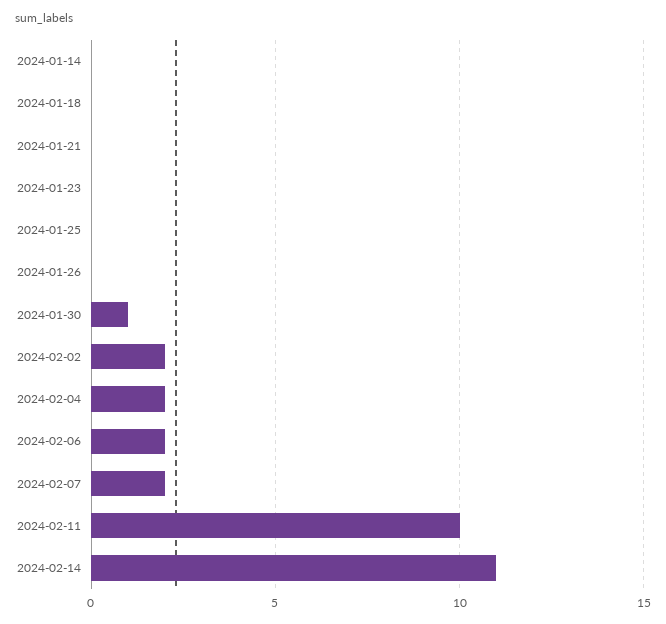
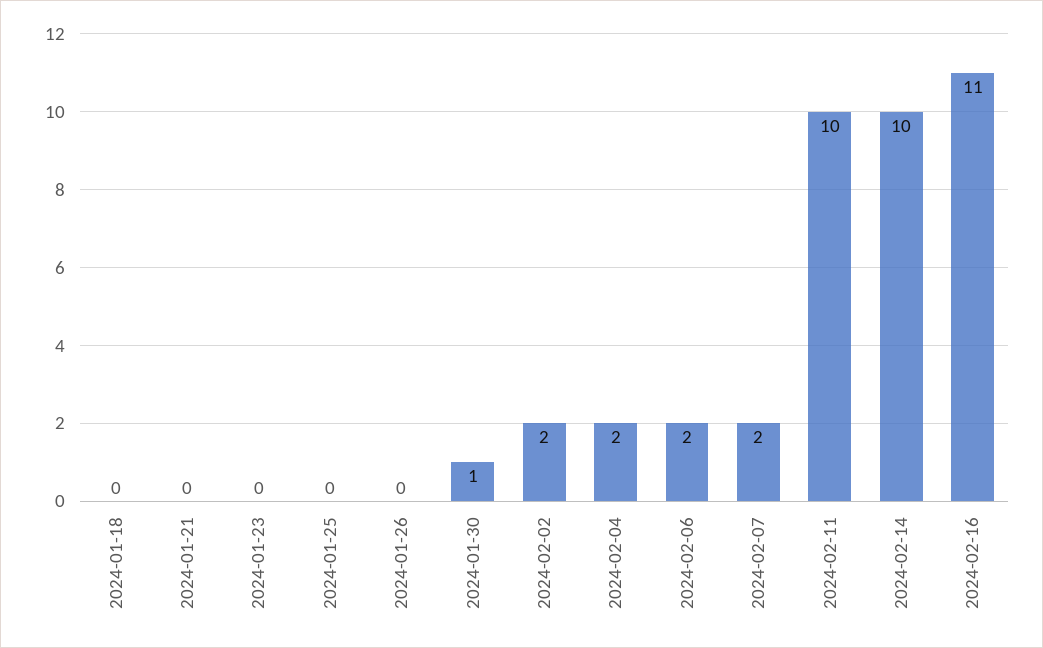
2024-01-14: 0 -> none
2024-02-14: 11 -> 10
2024-02-16: none -> 11

